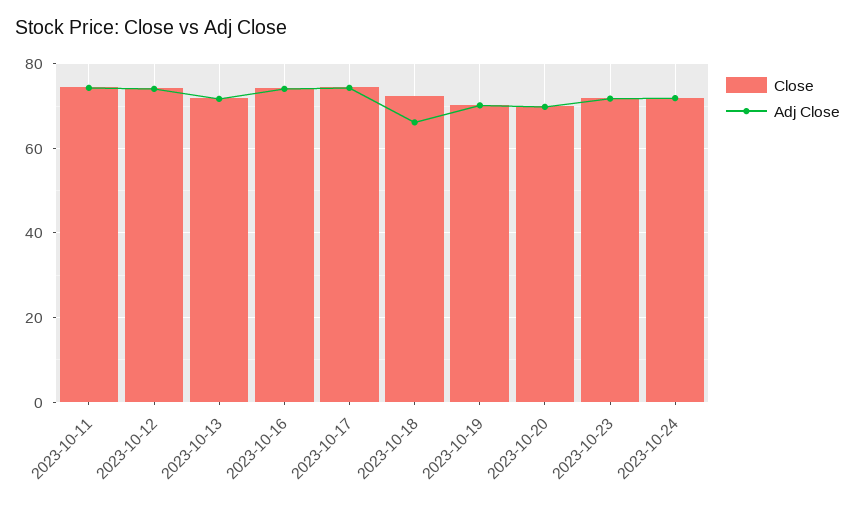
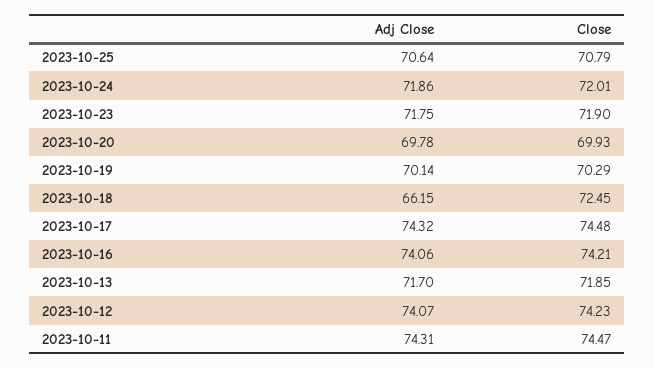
Adj Close, 2023-10-25: none -> 70.64
Close, 2023-10-25: none -> 70.79

